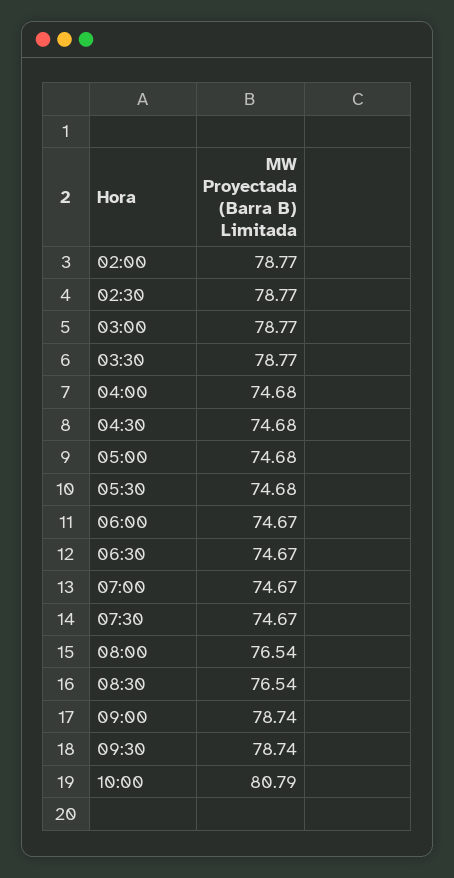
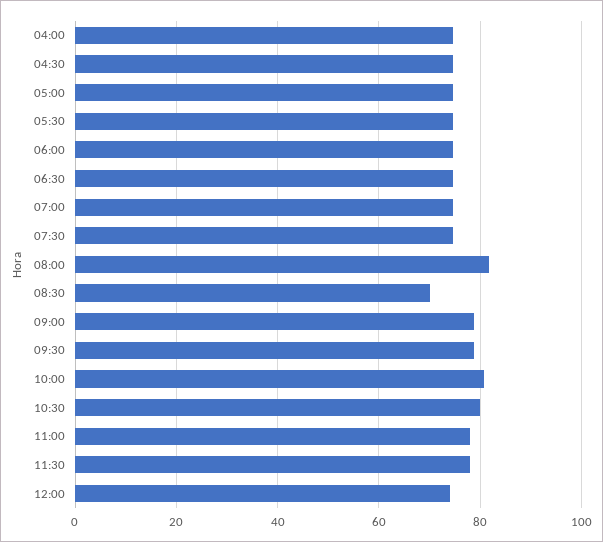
02:00: 78.77 -> none
02:30: 78.77 -> none
03:00: 78.77 -> none
03:30: 78.77 -> none
08:00: 76.54 -> 82
08:30: 76.54 -> 70
10:30: none -> 80
11:00: none -> 78
11:30: none -> 78
12:00: none -> 74

